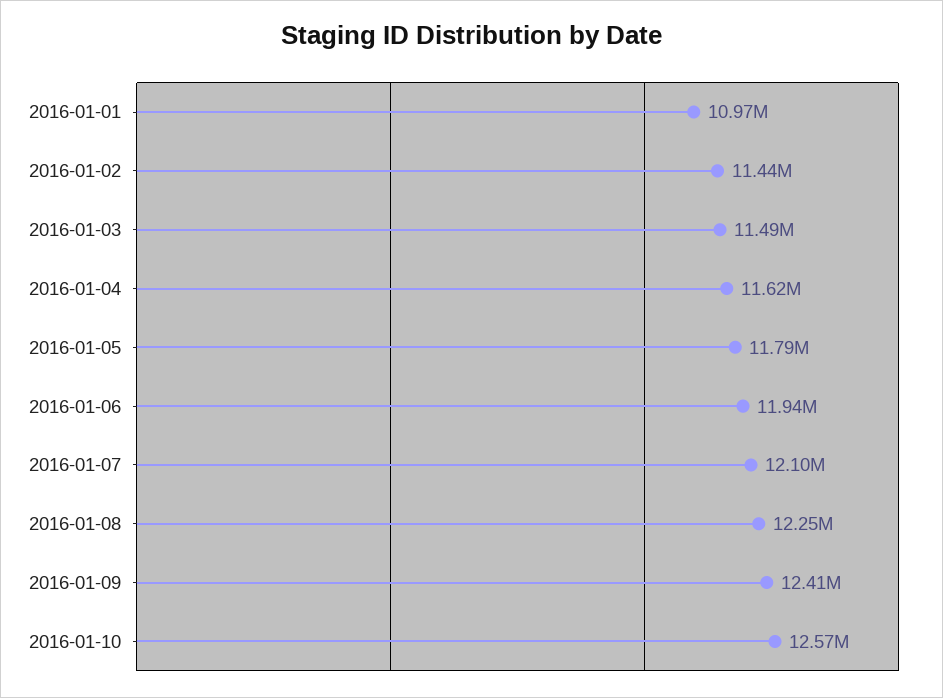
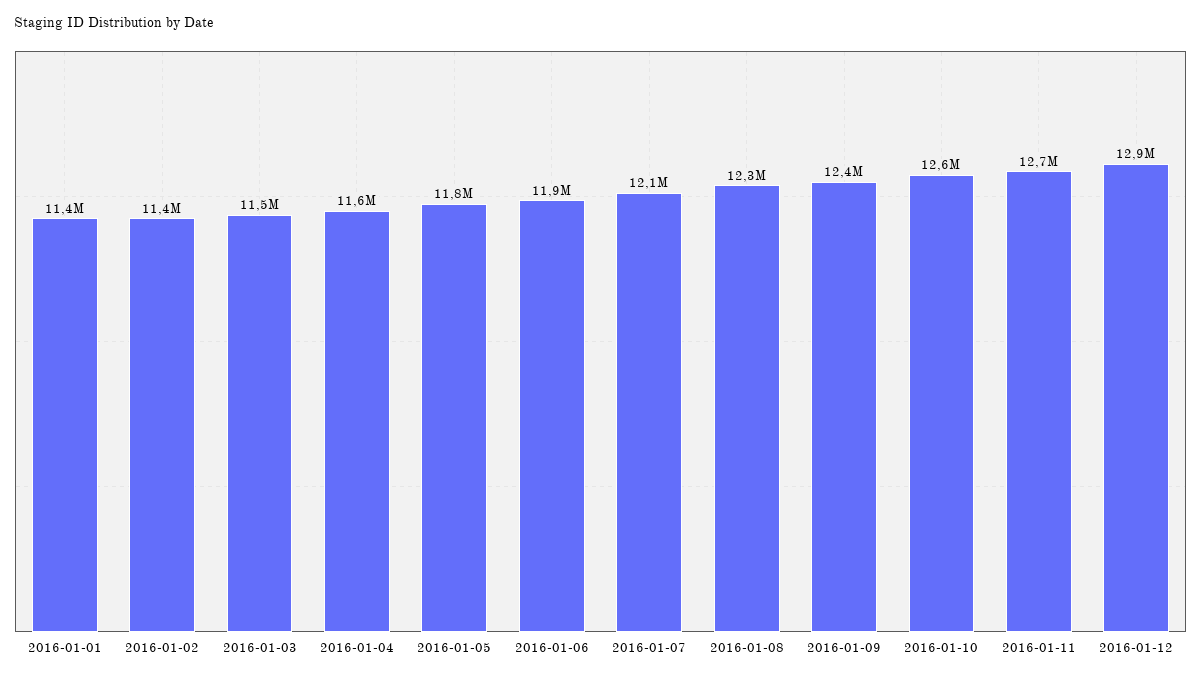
2016-01-01: 10970000 -> 11400000
2016-01-11: none -> 12700000
2016-01-12: none -> 12900000

